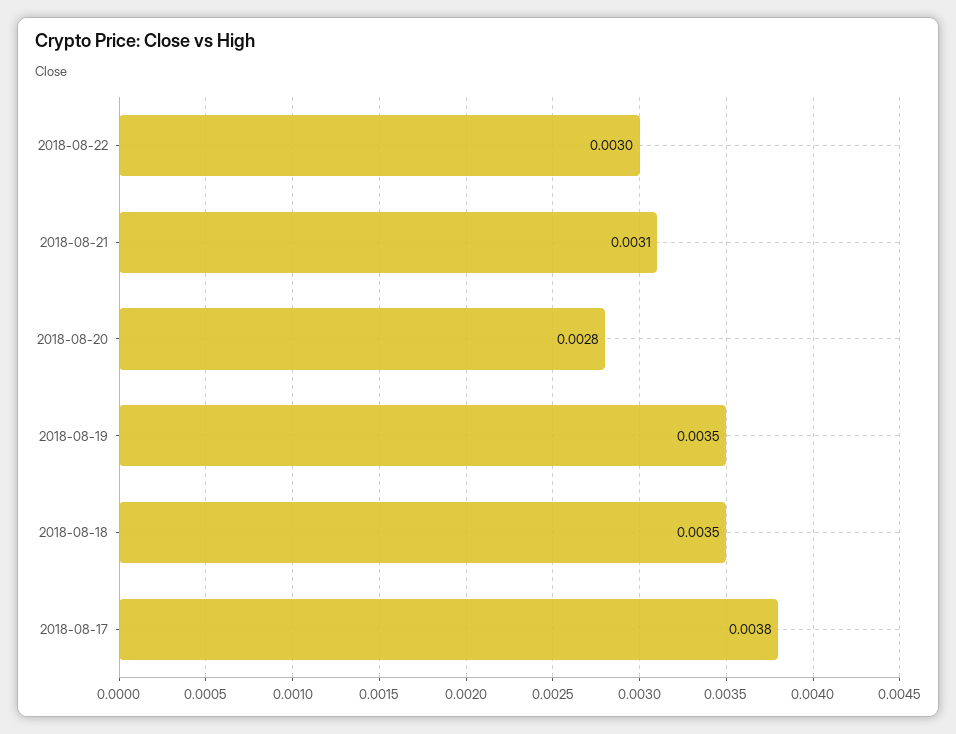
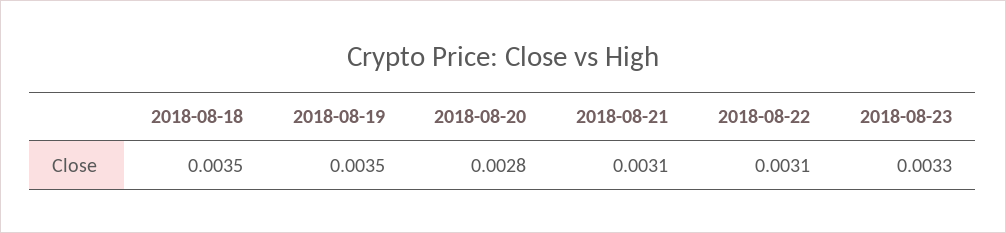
2018-08-22: 0.003 -> 0.0031
2018-08-17: 0.0038 -> none
2018-08-23: none -> 0.0033

